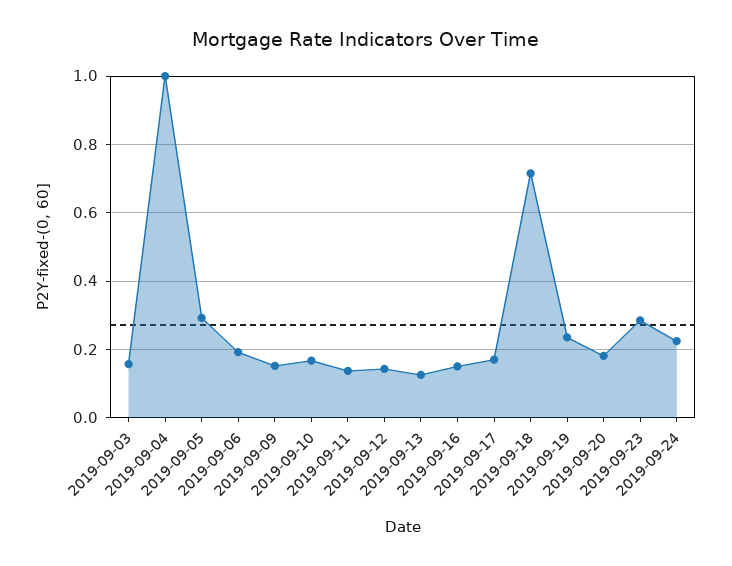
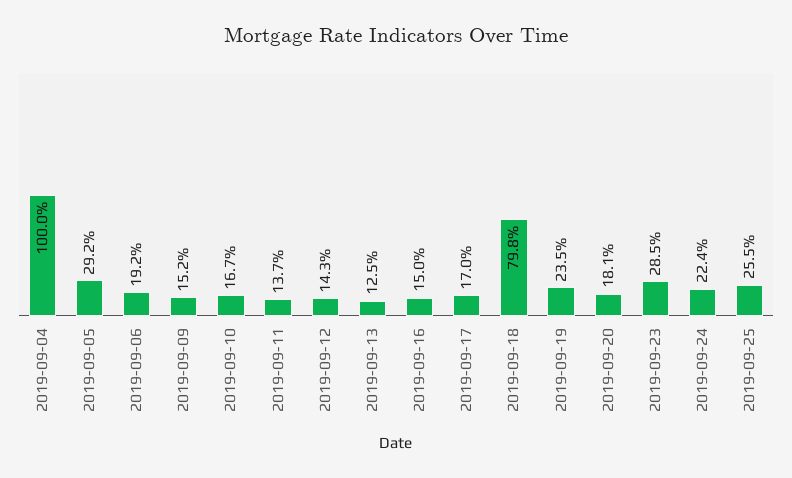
2019-09-03: 0.16 -> none
2019-09-18: 0.72 -> 0.798
2019-09-25: none -> 0.255

